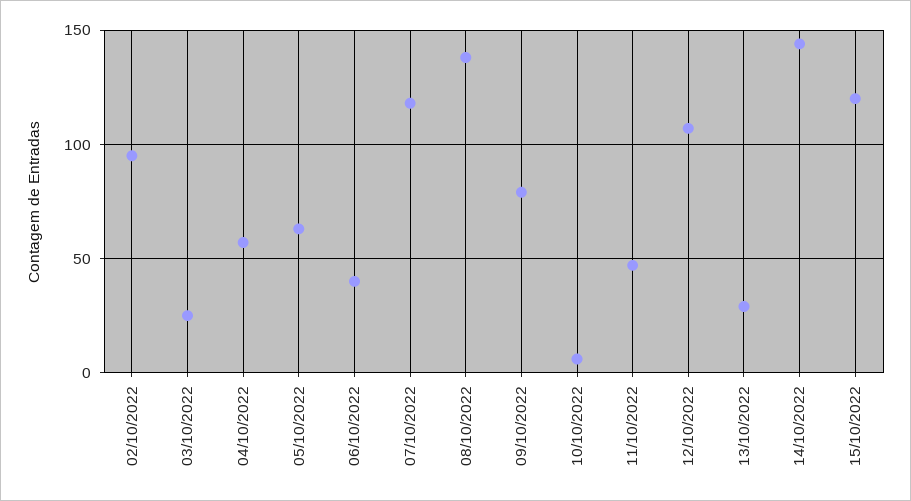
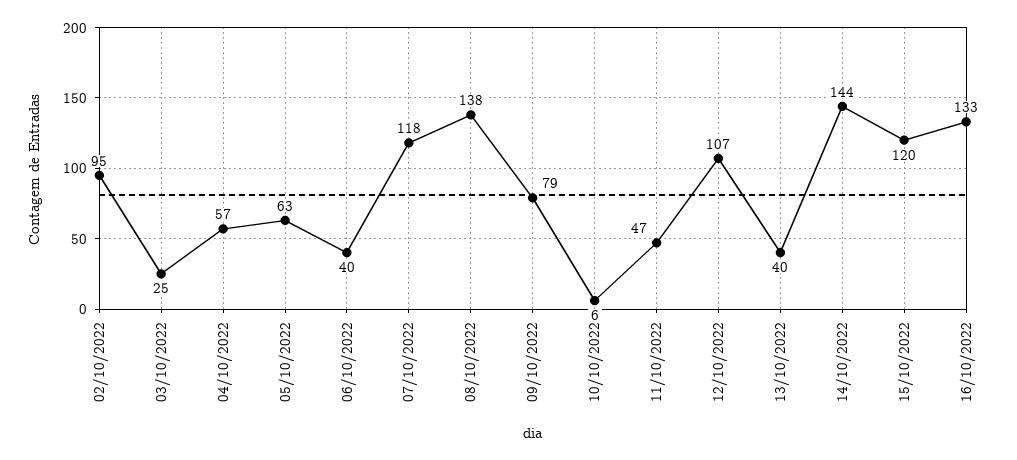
13/10/2022: 30 -> 40
16/10/2022: none -> 133

